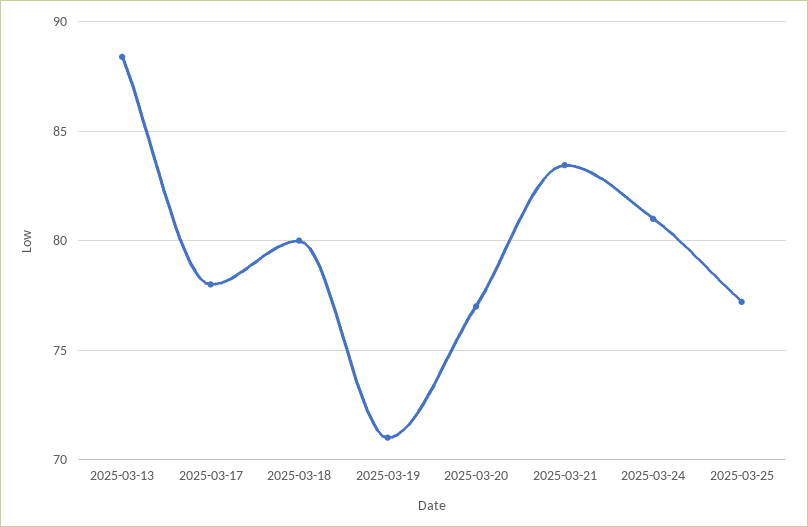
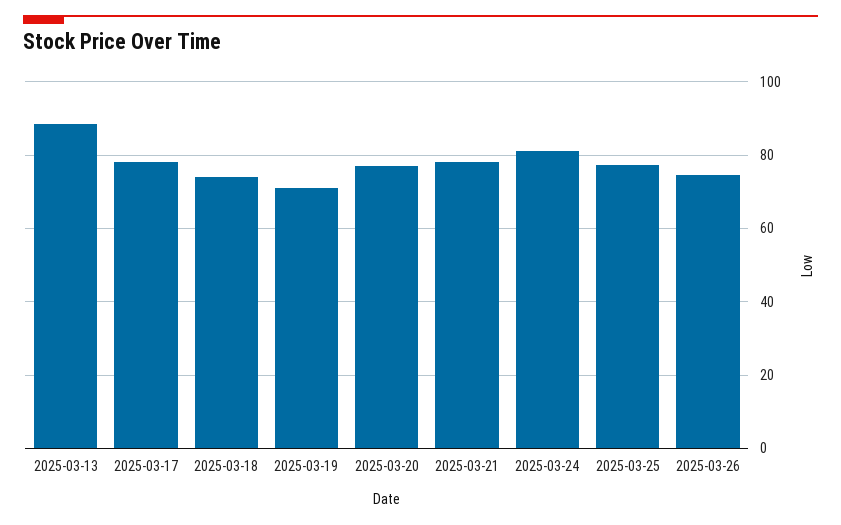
2025-03-18: 80 -> 74
2025-03-21: 83.5 -> 78
2025-03-26: none -> 74

